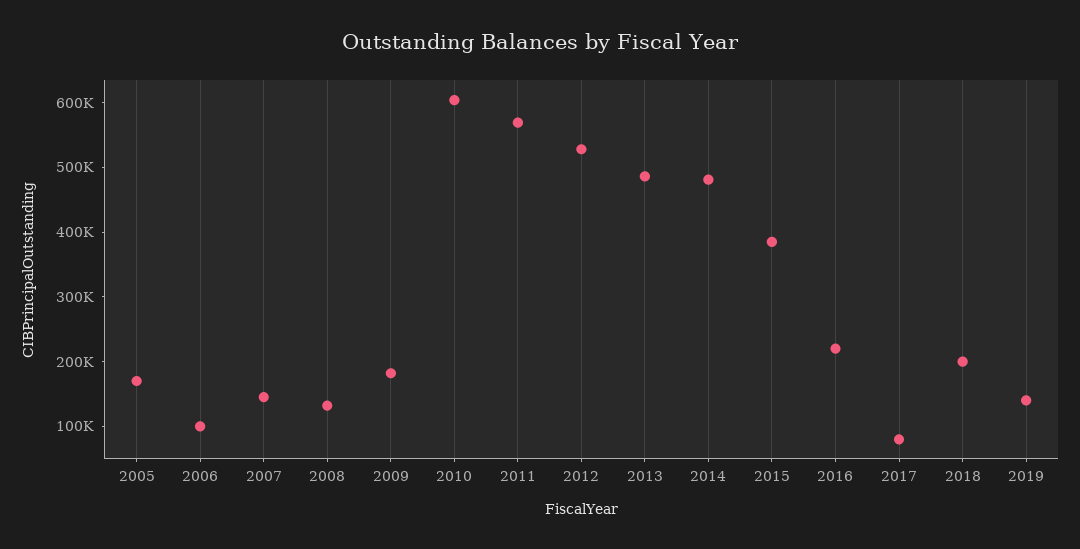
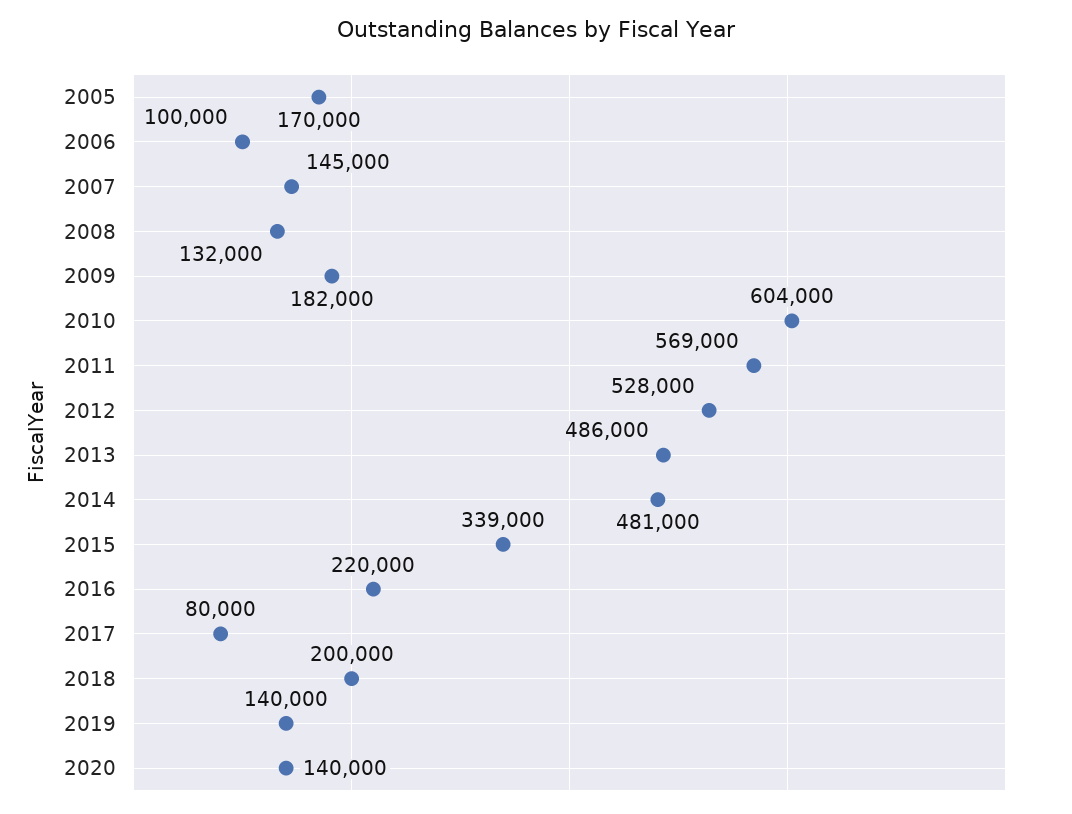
2015: 380000 -> 339000
2020: none -> 140000

